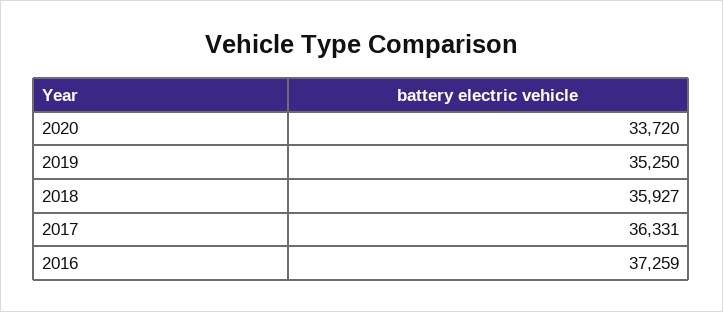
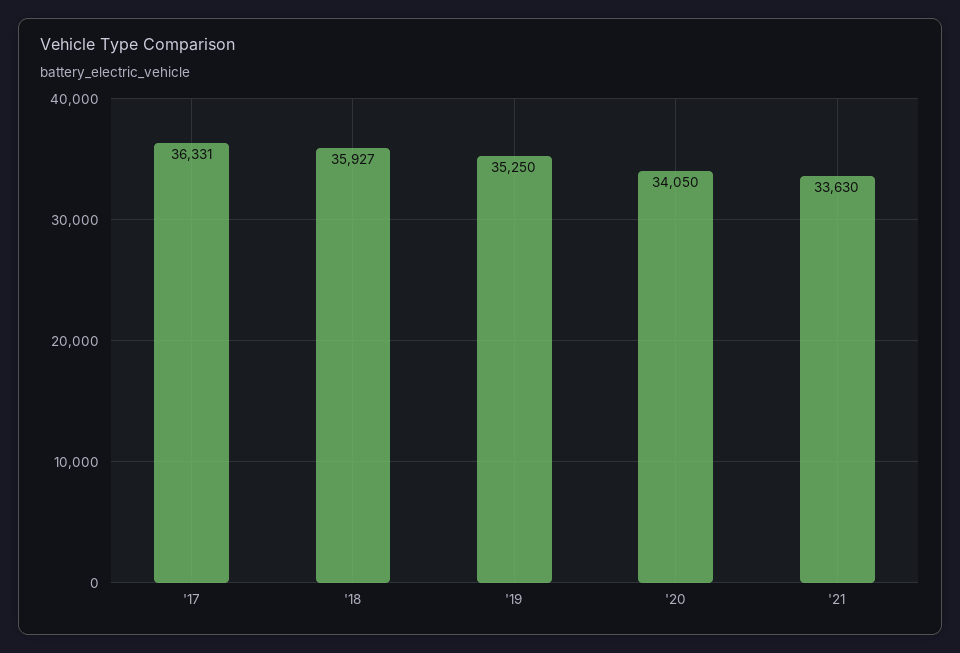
2020: 33720 -> 34050
2016: 37259 -> none
'21: none -> 33630

